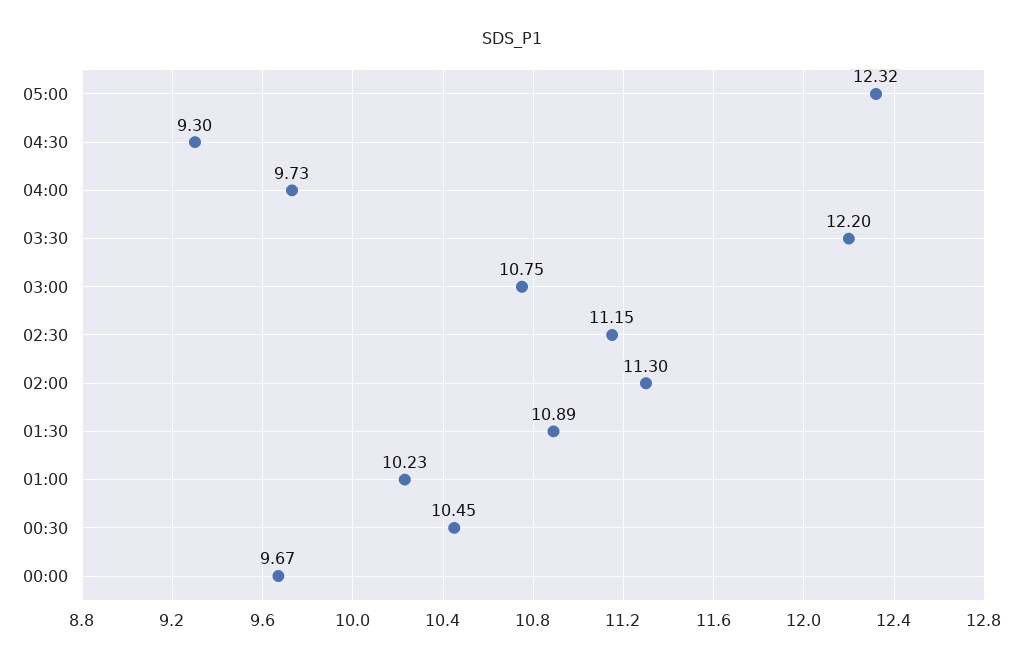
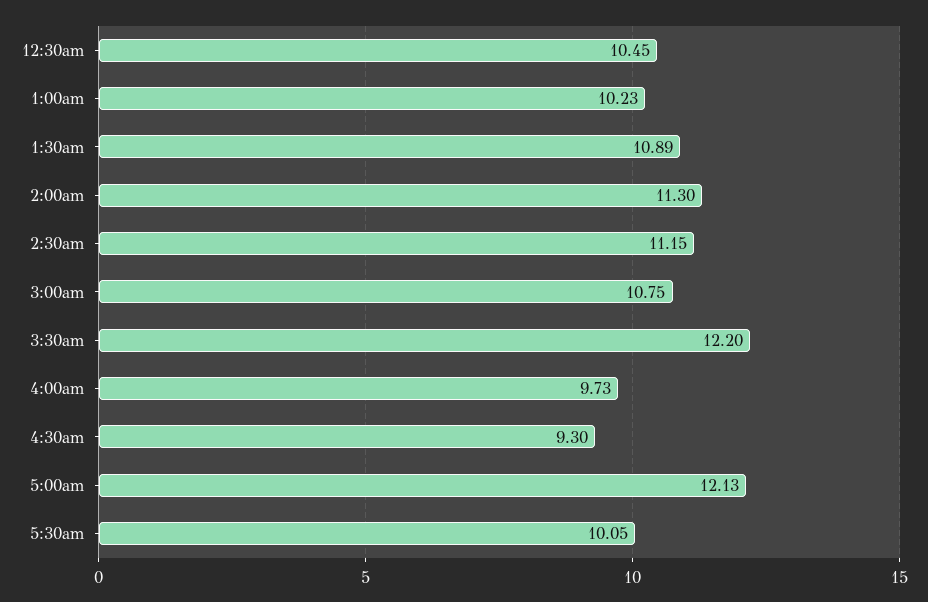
05:00: 12.32 -> 12.13
00:00: 9.67 -> none
5:30am: none -> 10.05

